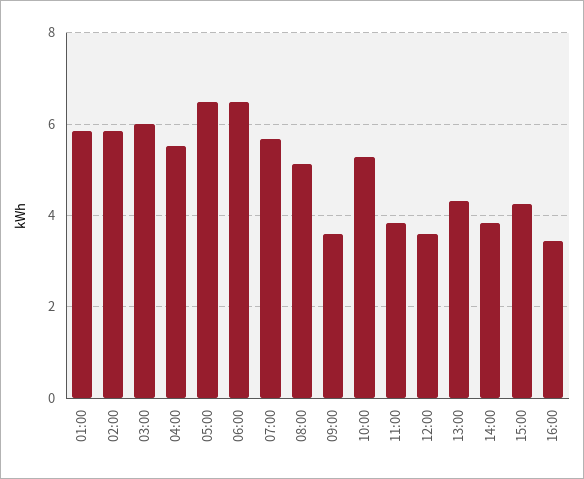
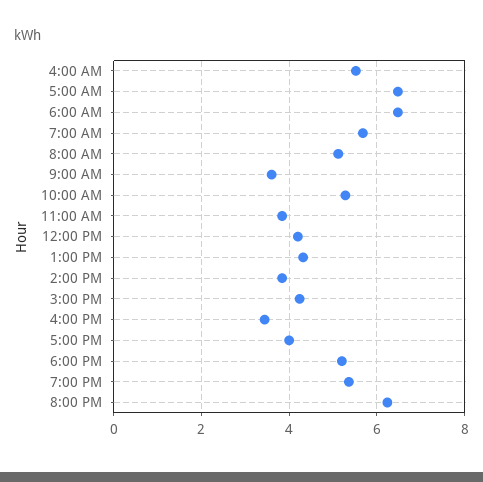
01:00: 5.8 -> none
02:00: 5.8 -> none
03:00: 6 -> none
12:00: 3.6 -> 4.2
5:00 PM: none -> 4
6:00 PM: none -> 5.2
7:00 PM: none -> 5.4
8:00 PM: none -> 6.2

